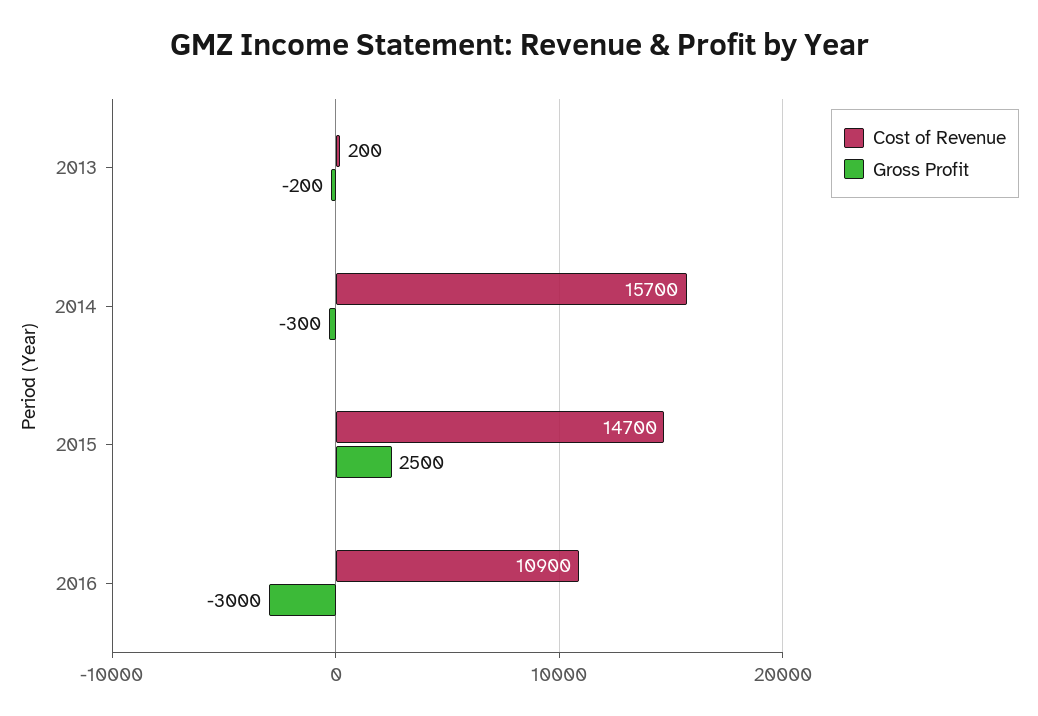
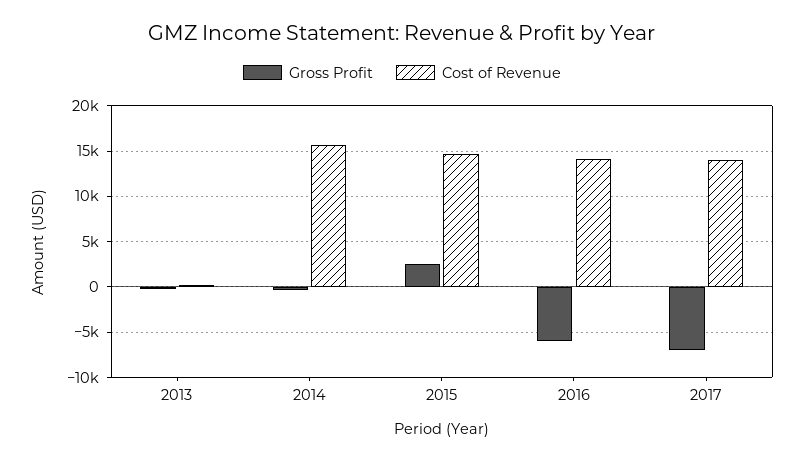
Cost of Revenue, 2016: 10900 -> 14000
Gross Profit, 2016: -3000 -> -6000
Gross Profit, 2017: none -> -7000
Cost of Revenue, 2017: none -> 14000

